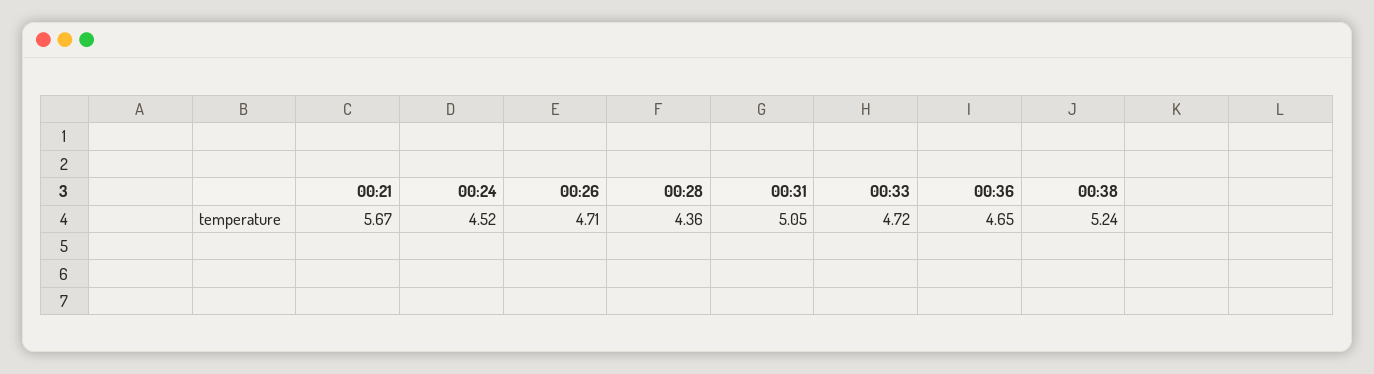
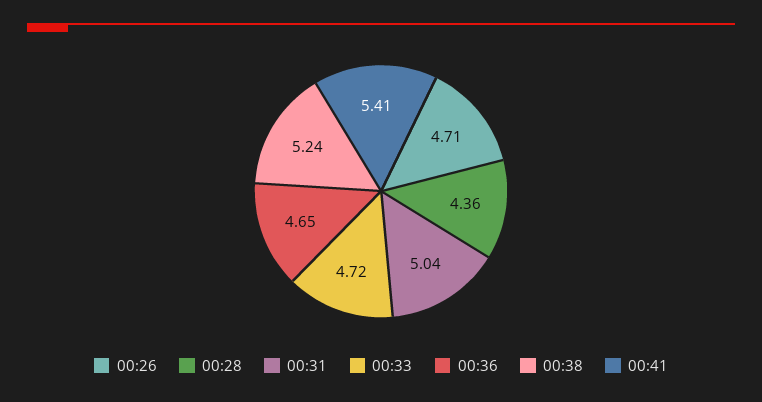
00:21: 5.67 -> none
00:24: 4.52 -> none
00:31: 5.05 -> 5.04
00:41: none -> 5.41

